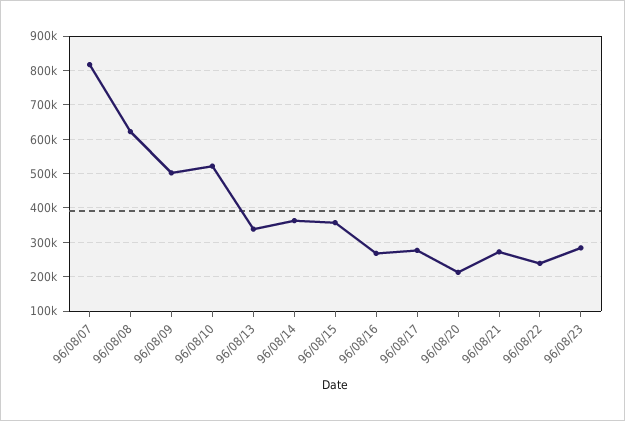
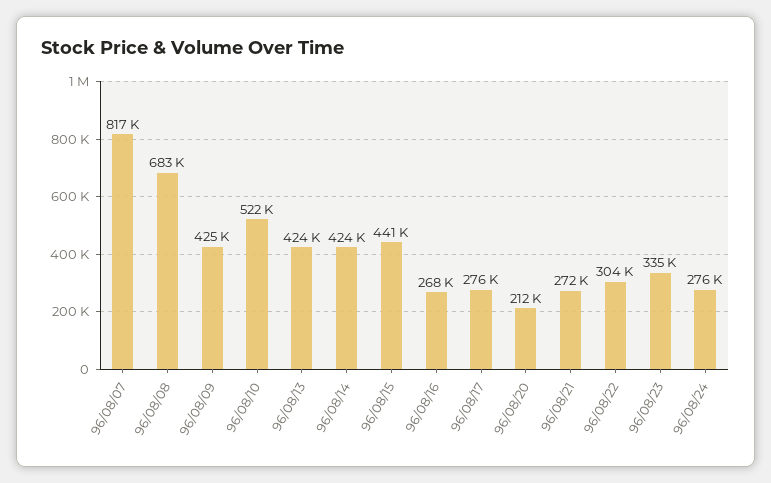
96/08/08: 620000 -> 683000
96/08/09: 500000 -> 425000
96/08/13: 340000 -> 424000
96/08/14: 360000 -> 424000
96/08/15: 360000 -> 441000
96/08/22: 240000 -> 304000
96/08/23: 280000 -> 335000
96/08/24: none -> 276000

